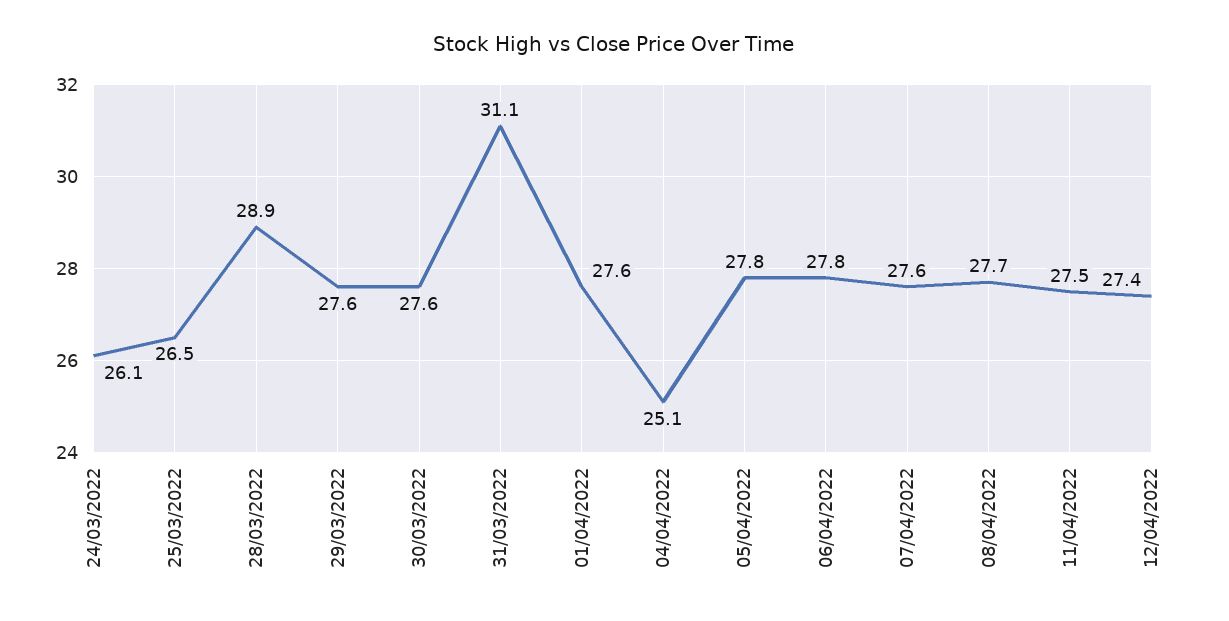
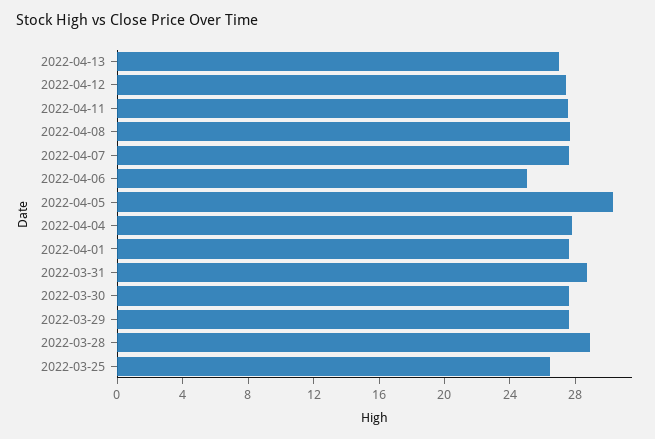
24/03/2022: 26.1 -> none
31/03/2022: 31.1 -> 29
04/04/2022: 25.1 -> 28
05/04/2022: 27.8 -> 30
06/04/2022: 27.8 -> 25
2022-04-13: none -> 27

